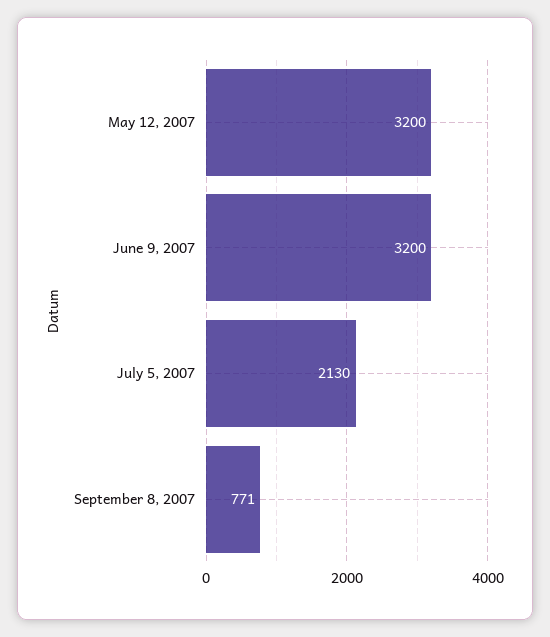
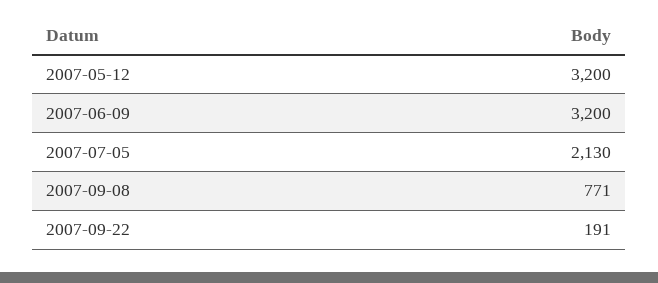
2007-09-22: none -> 191

